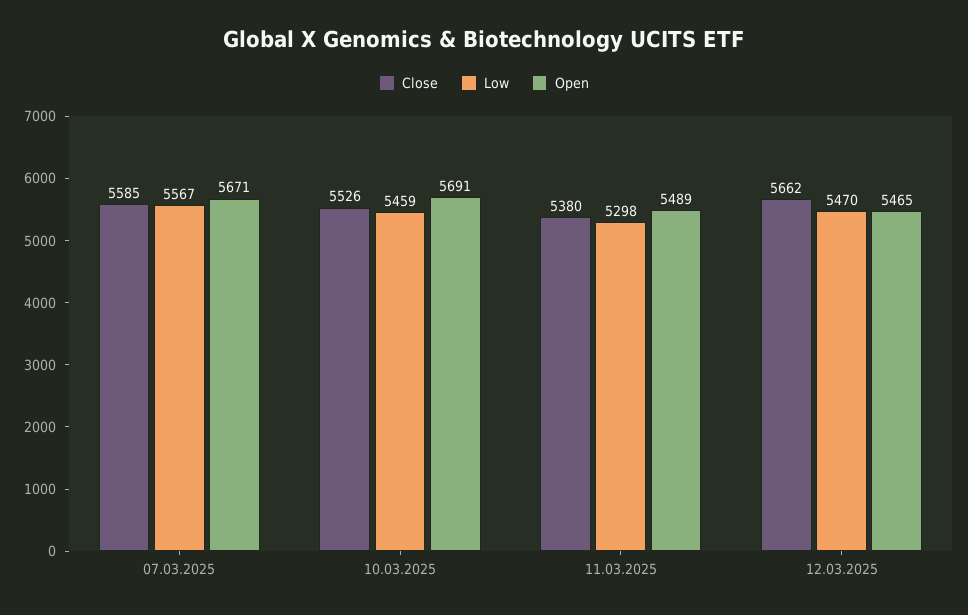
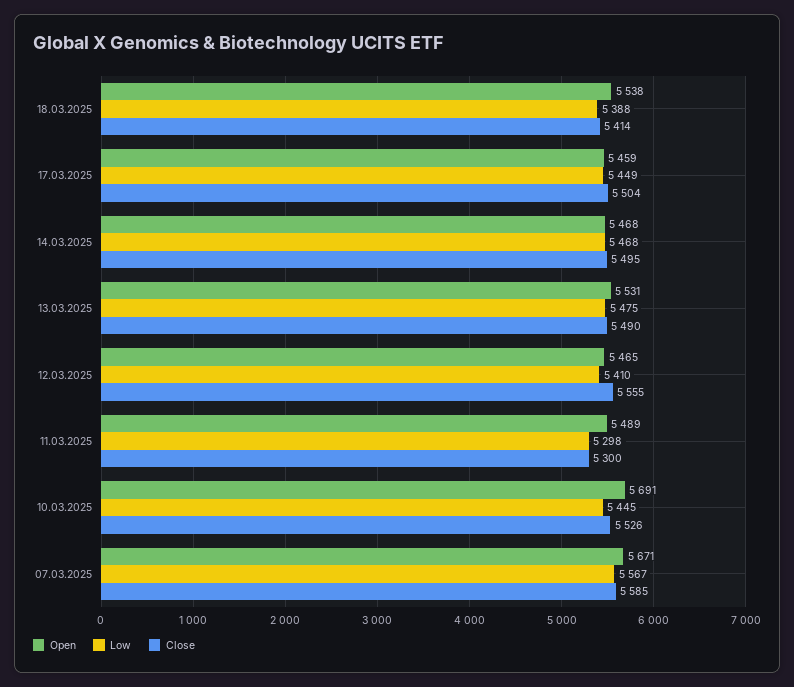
Low, 10.03.2025: 5459 -> 5445
Close, 11.03.2025: 5380 -> 5300
Close, 12.03.2025: 5662 -> 5555
Low, 12.03.2025: 5470 -> 5410
Open, 18.03.2025: none -> 5538
Low, 18.03.2025: none -> 5388
Close, 18.03.2025: none -> 5414
Open, 17.03.2025: none -> 5459
Low, 17.03.2025: none -> 5449
Close, 17.03.2025: none -> 5504
Open, 14.03.2025: none -> 5468
Low, 14.03.2025: none -> 5468
Close, 14.03.2025: none -> 5495
Open, 13.03.2025: none -> 5531
Low, 13.03.2025: none -> 5475
Close, 13.03.2025: none -> 5490

